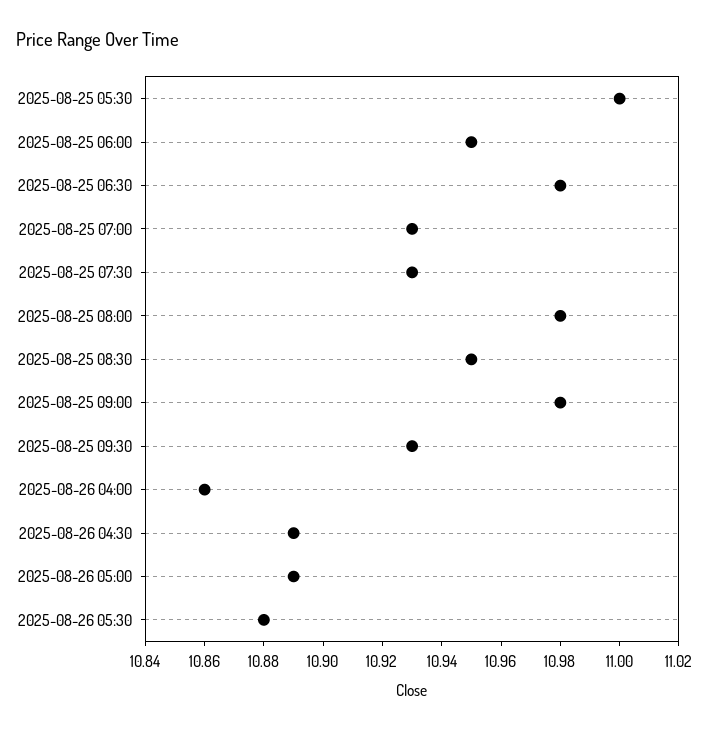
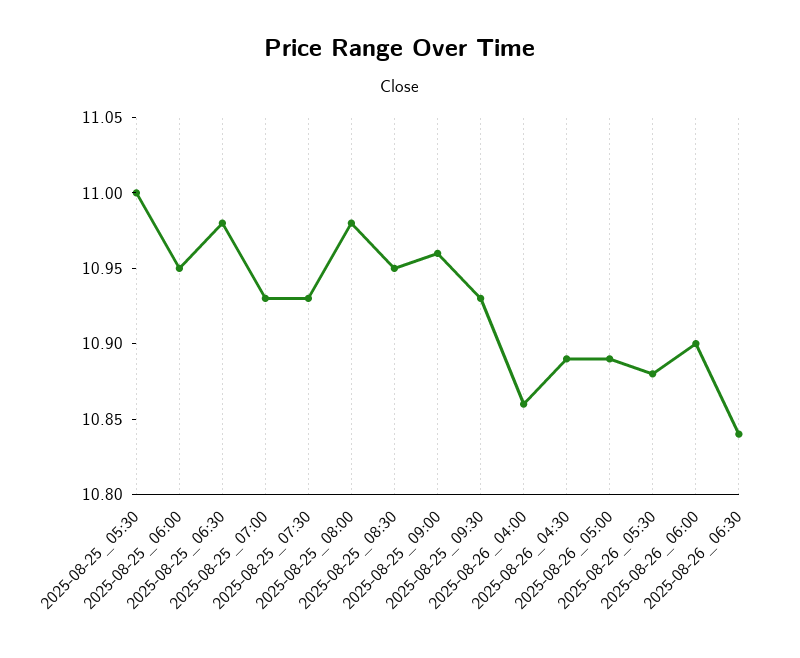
2025-08-25 09:00: 10.98 -> 10.96
2025-08-26_06:00: none -> 10.9
2025-08-26_06:30: none -> 10.84

